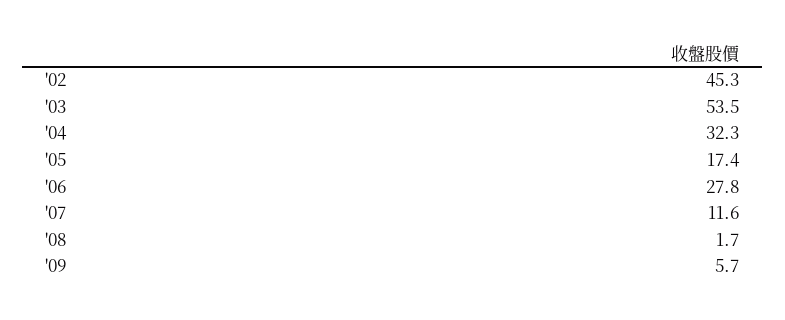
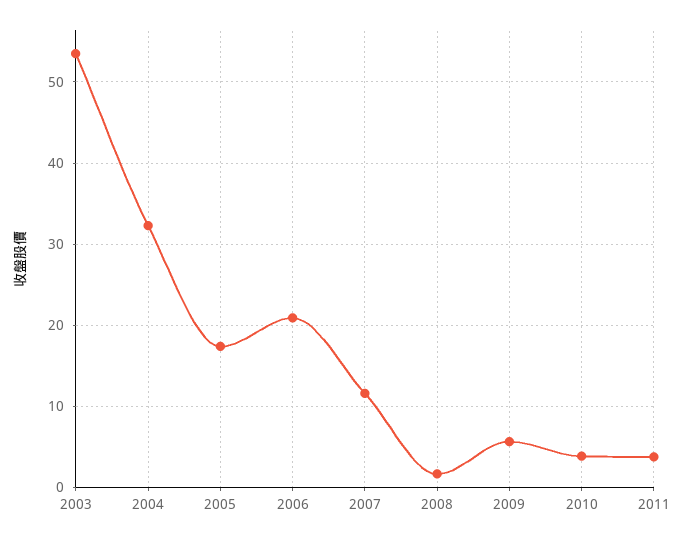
'02: 45.3 -> none
'06: 27.8 -> 21
2010: none -> 4
2011: none -> 4

